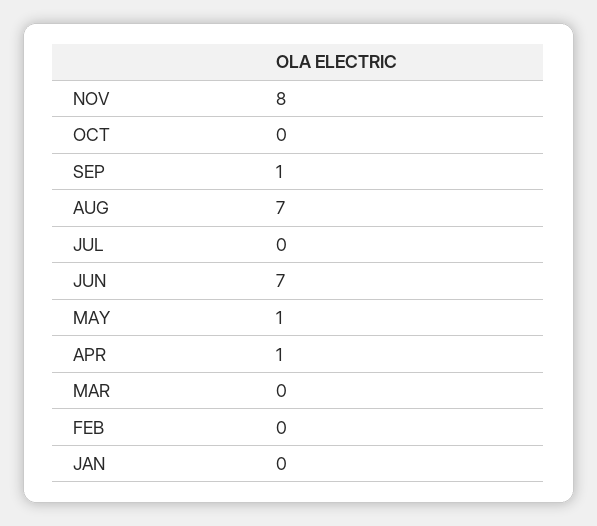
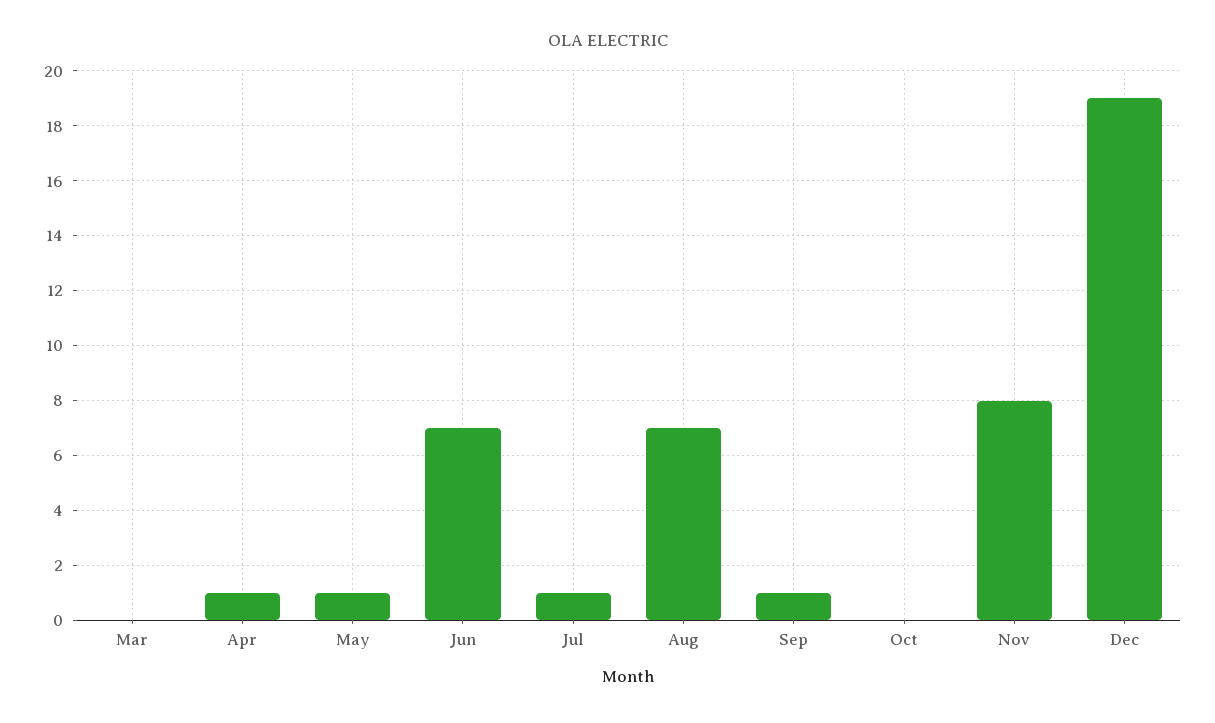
JUL: 0 -> 1
FEB: 0 -> none
JAN: 0 -> none
Dec: none -> 19

